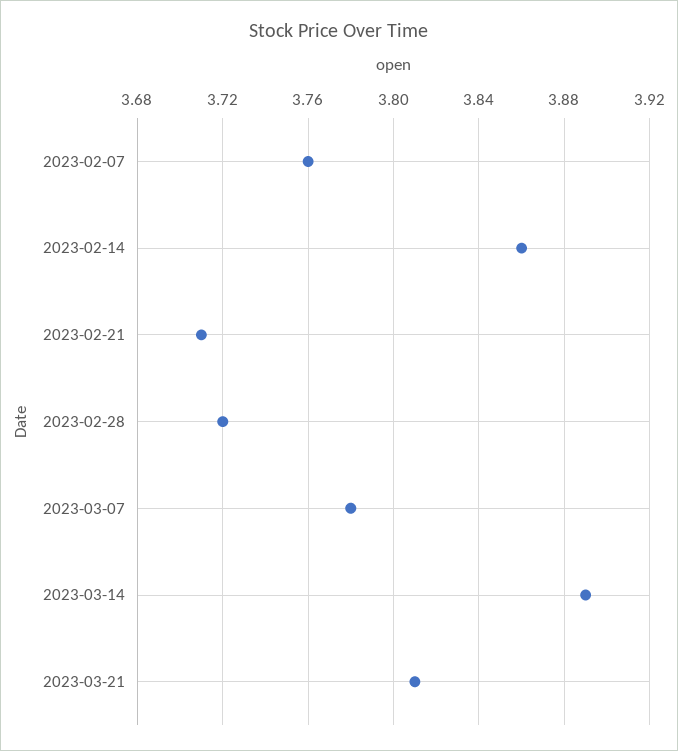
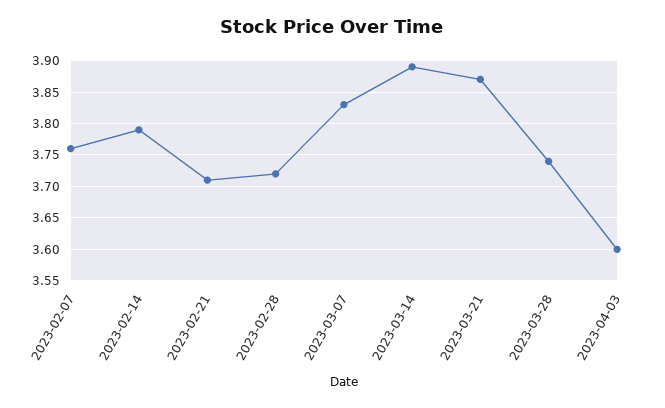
2023-02-14: 3.86 -> 3.79
2023-03-07: 3.78 -> 3.83
2023-03-21: 3.81 -> 3.87
2023-03-28: none -> 3.74
2023-04-03: none -> 3.6

